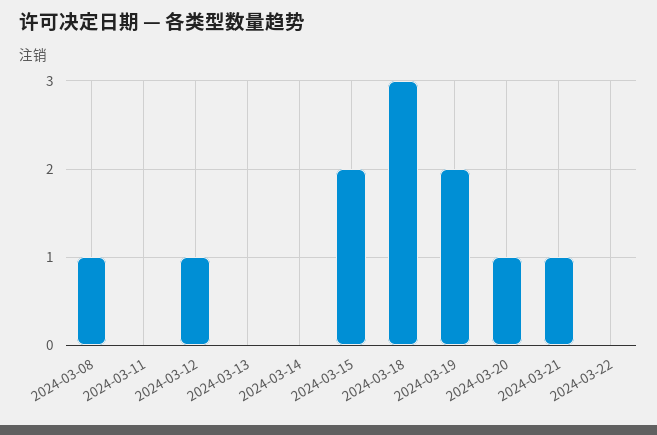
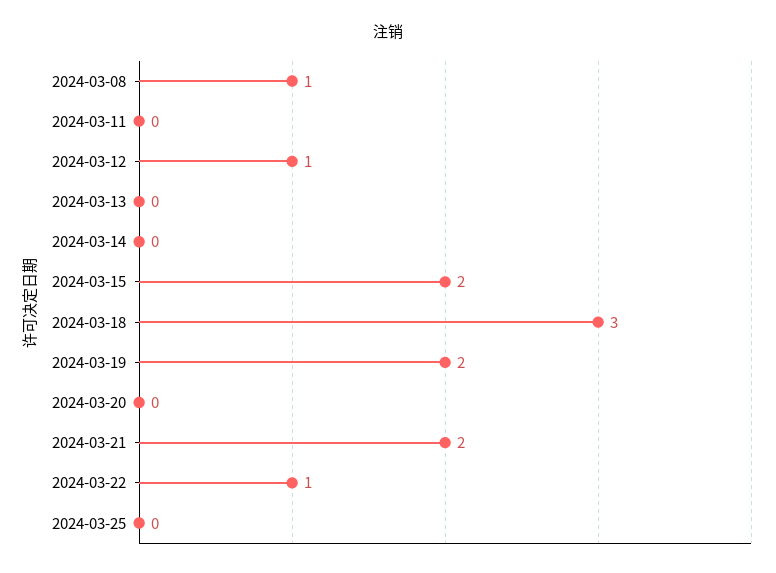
2024-03-20: 1 -> 0
2024-03-21: 1 -> 2
2024-03-22: 0 -> 1
2024-03-25: none -> 0

